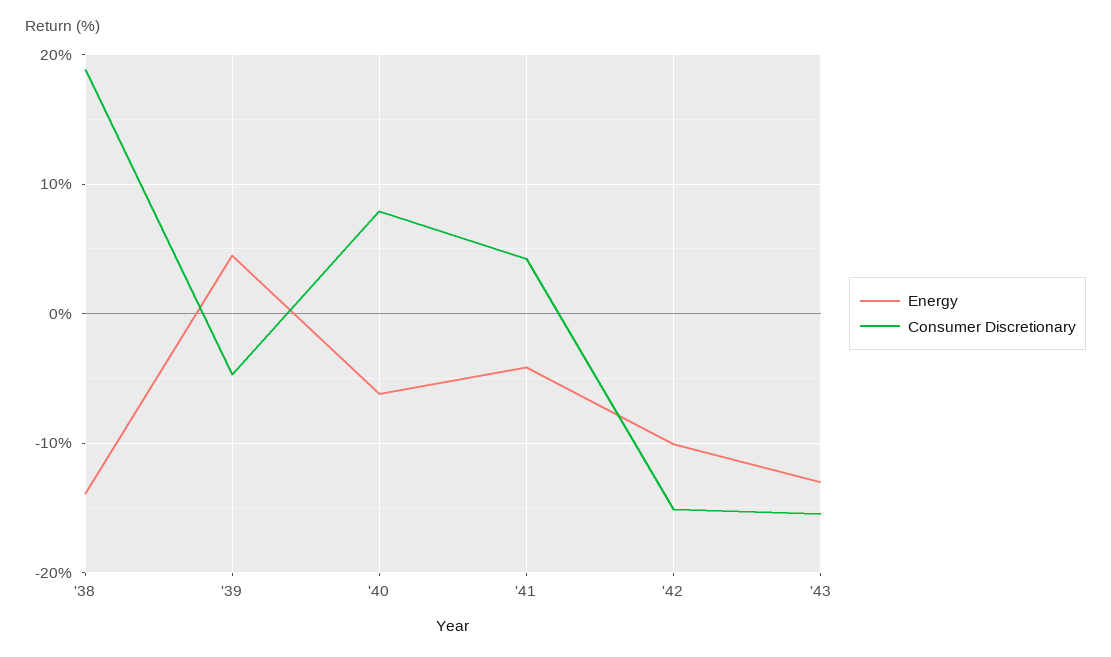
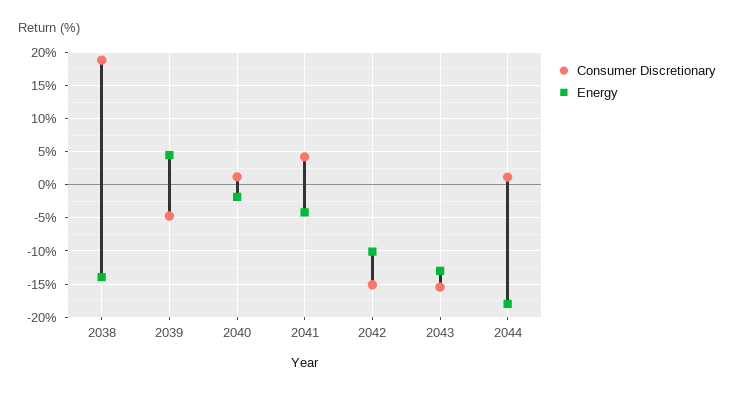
Energy, '40: -6 -> -2
Consumer Discretionary, '40: 8 -> 1
Consumer Discretionary, 2044: none -> 1
Energy, 2044: none -> -18

